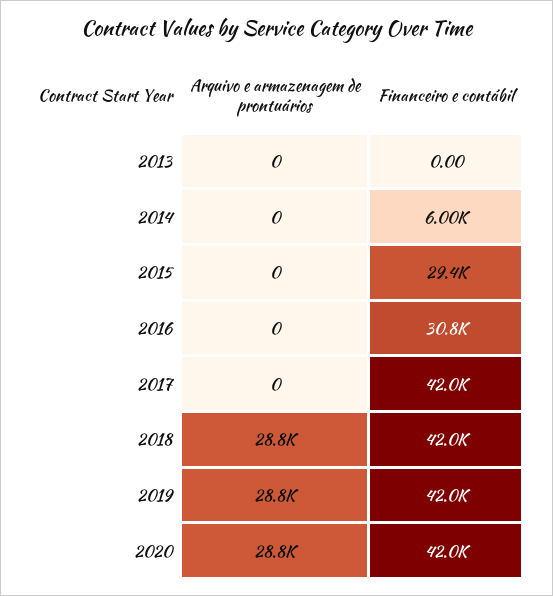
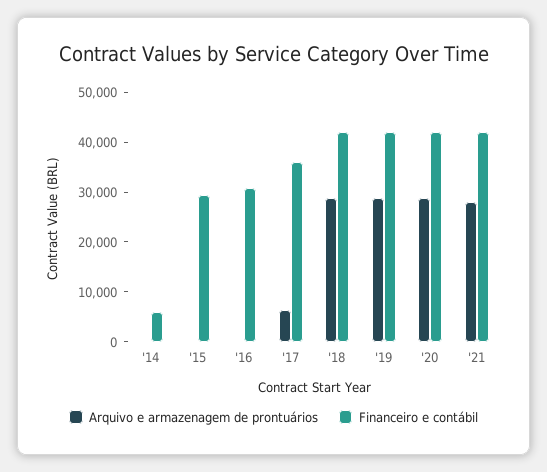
Arquivo e armazenagem de prontuários, 2013: 0 -> none
Financeiro e contábil, 2013: 0 -> none
Arquivo e armazenagem de prontuários, 2017: 0 -> 6000
Financeiro e contábil, 2017: 42000 -> 36000
Arquivo e armazenagem de prontuários, '21: none -> 28000
Financeiro e contábil, '21: none -> 42000

